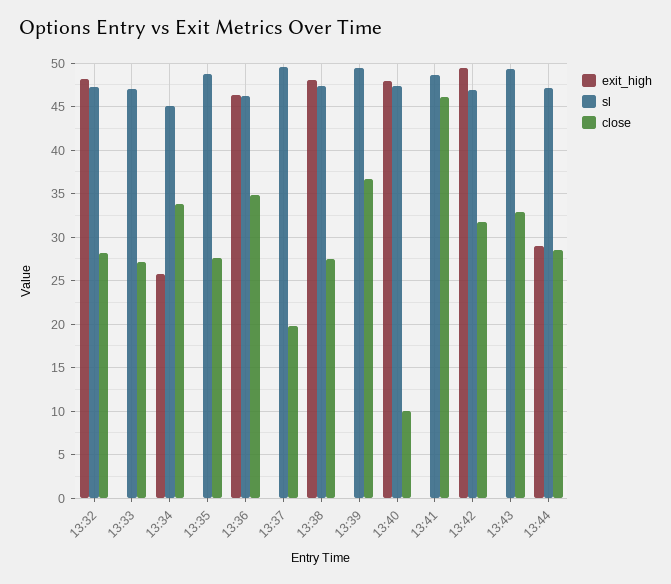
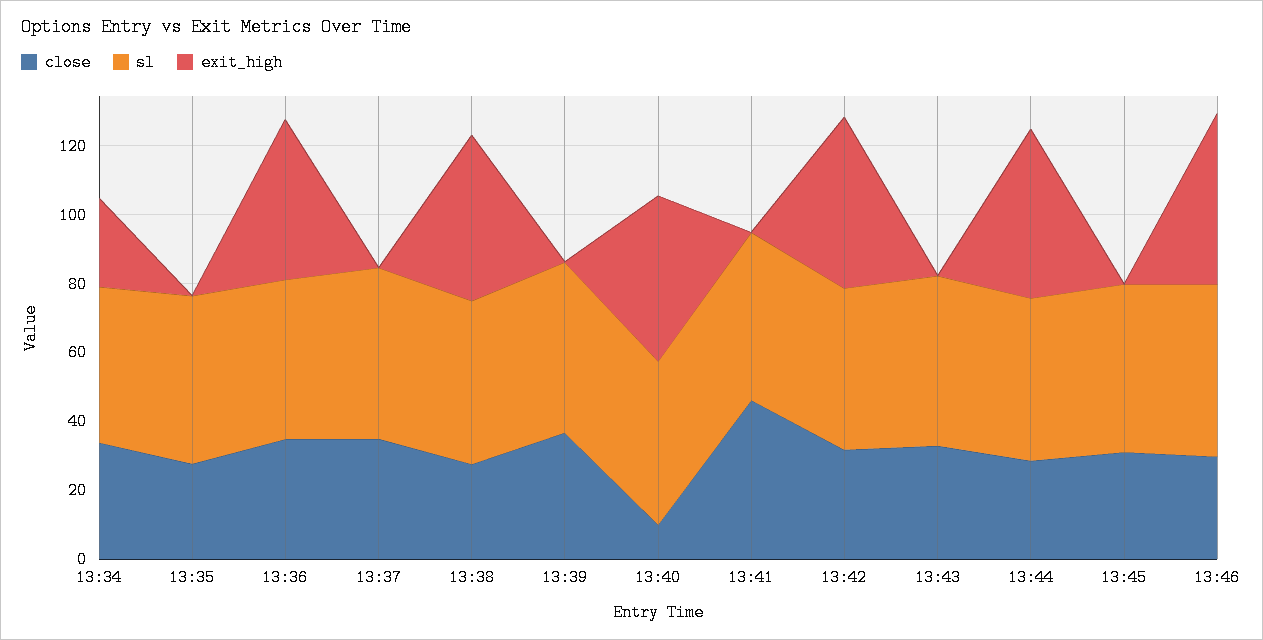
exit_high, 13:32: 48 -> none
sl, 13:32: 47 -> none
close, 13:32: 28 -> none
exit_high, 13:33: 0 -> none
sl, 13:33: 47 -> none
close, 13:33: 27 -> none
close, 13:37: 20 -> 35
exit_high, 13:44: 29 -> 50
close, 13:45: none -> 30
sl, 13:45: none -> 50
exit_high, 13:45: none -> 0
close, 13:46: none -> 30
sl, 13:46: none -> 50
exit_high, 13:46: none -> 50

